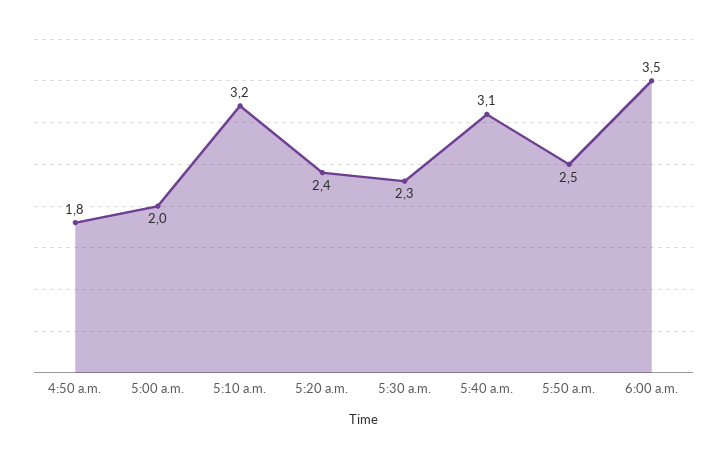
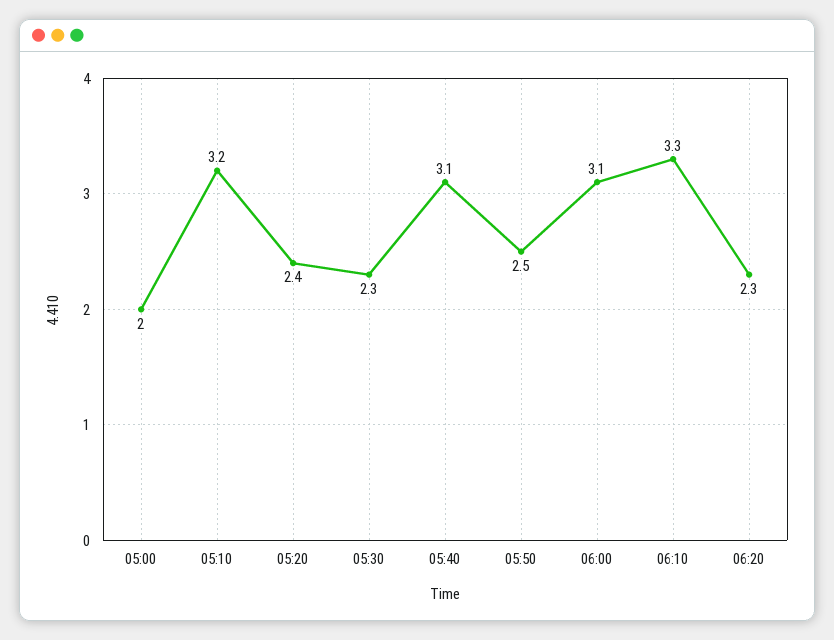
4:50 a.m.: 1.8 -> none
6:00 a.m.: 3.5 -> 3.1
06:10: none -> 3.3
06:20: none -> 2.3

